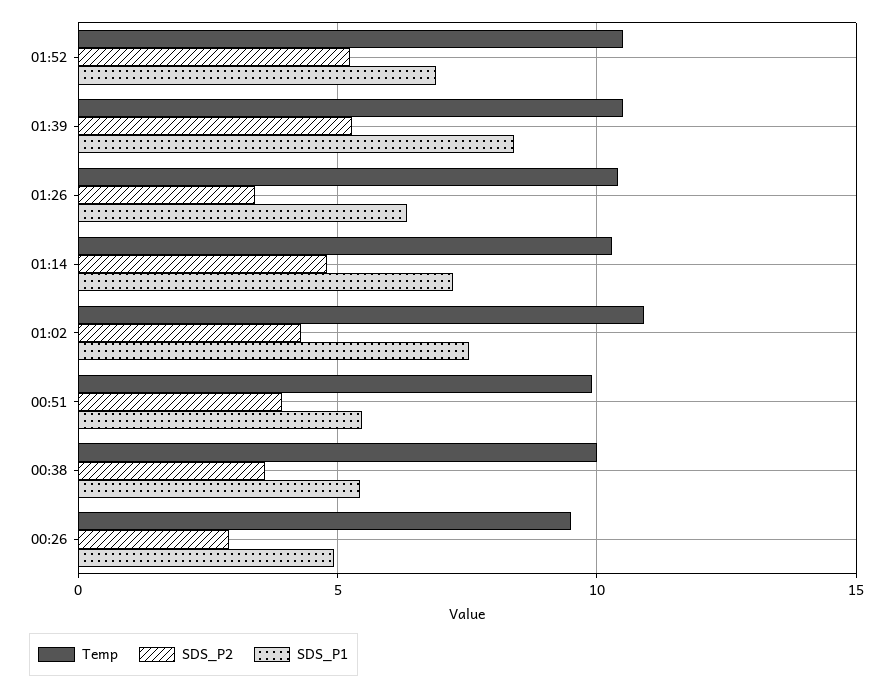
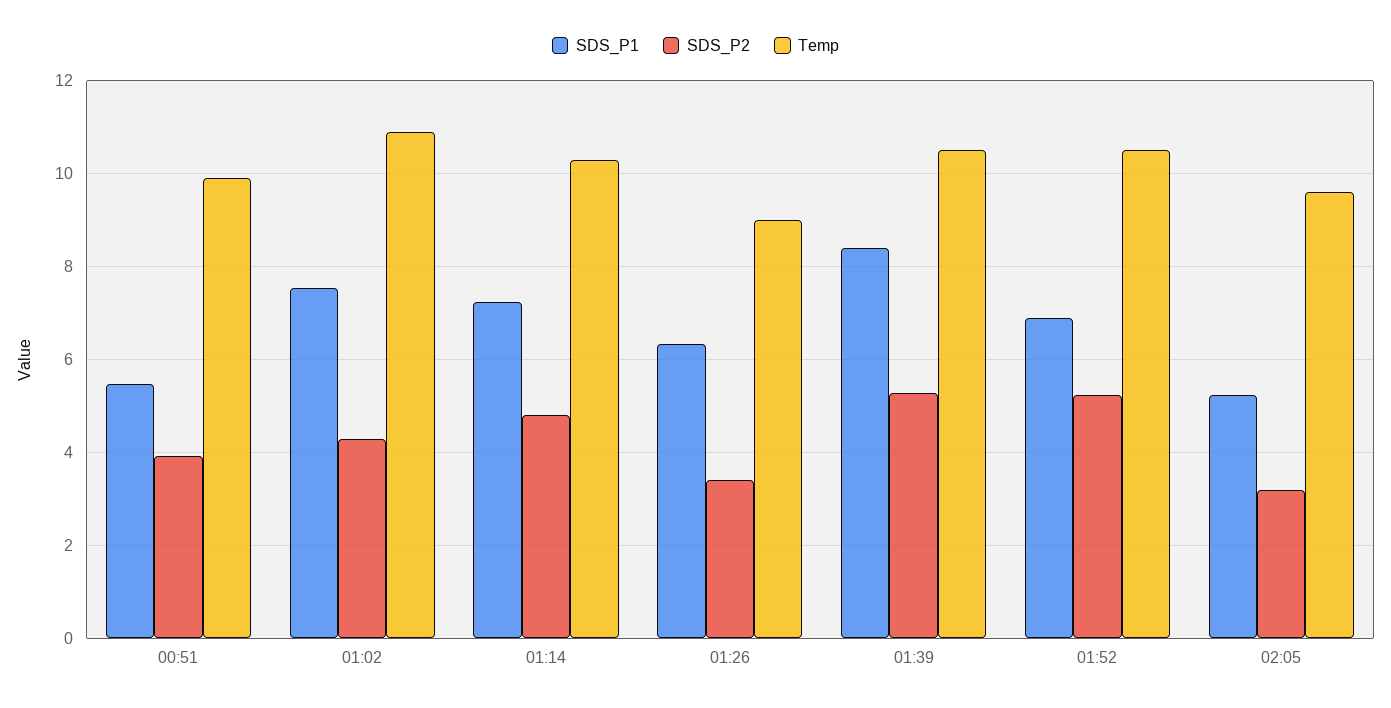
Temp, 01:26: 10.5 -> 9
Temp, 00:38: 10 -> none
SDS_P2, 00:38: 3.5 -> none
SDS_P1, 00:38: 5.5 -> none
Temp, 00:26: 9.5 -> none
SDS_P2, 00:26: 3 -> none
SDS_P1, 00:26: 5 -> none
SDS_P1, 02:05: none -> 5.2
SDS_P2, 02:05: none -> 3.2
Temp, 02:05: none -> 9.6

